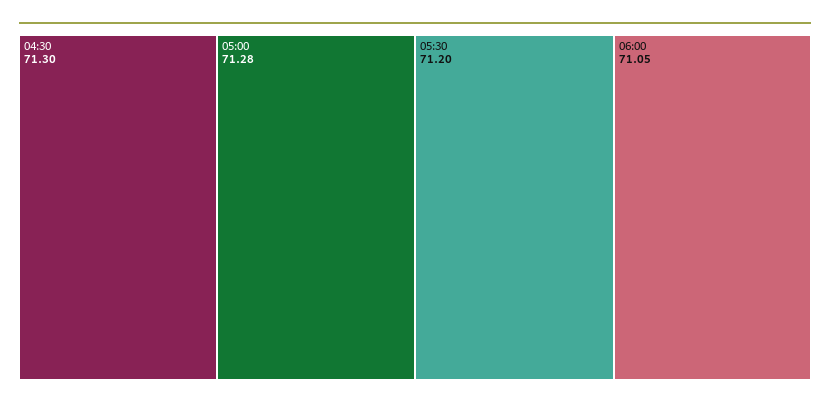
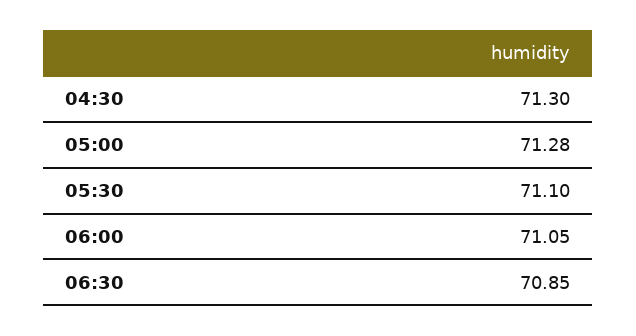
05:30: 71.2 -> 71.1
06:30: none -> 70.85

